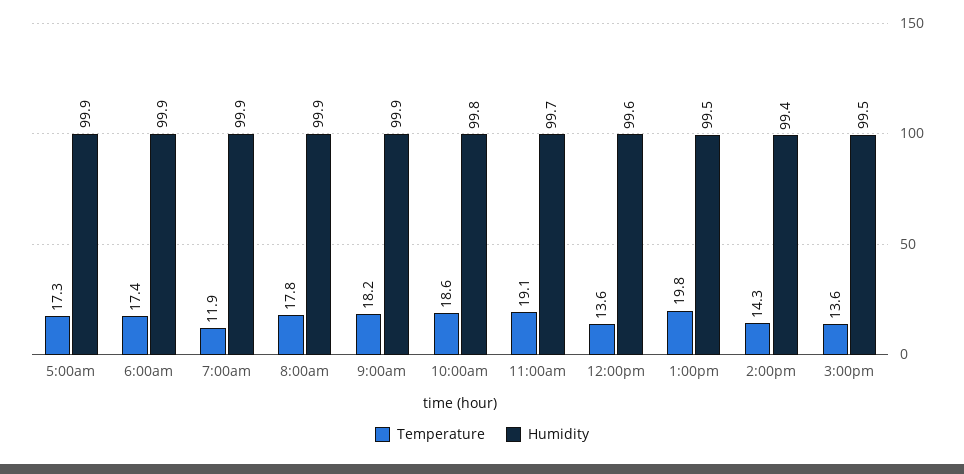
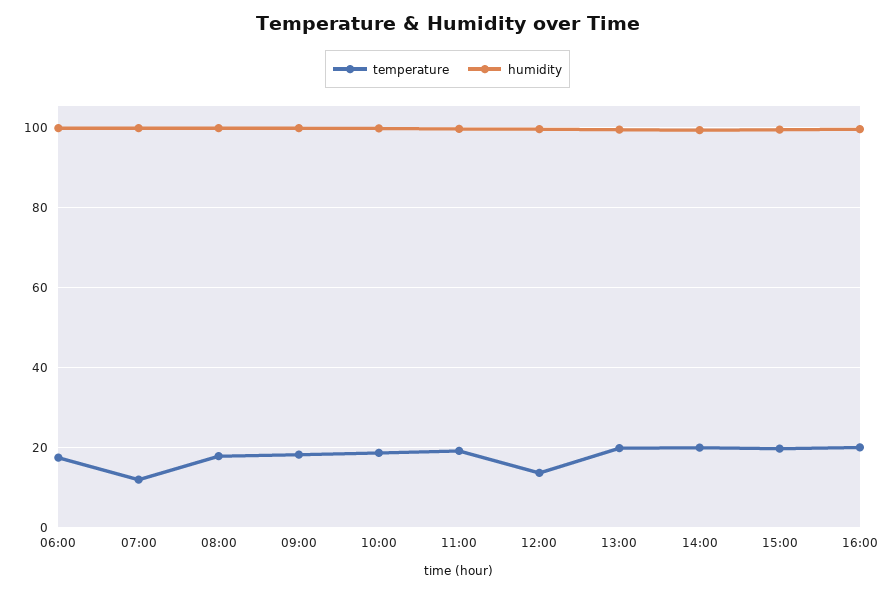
Temperature, 5:00am: 17.3 -> none
Humidity, 5:00am: 99.9 -> none
Temperature, 2:00pm: 14.3 -> 20
Temperature, 3:00pm: 13.6 -> 20
Temperature, 16:00: none -> 20
Humidity, 16:00: none -> 100

